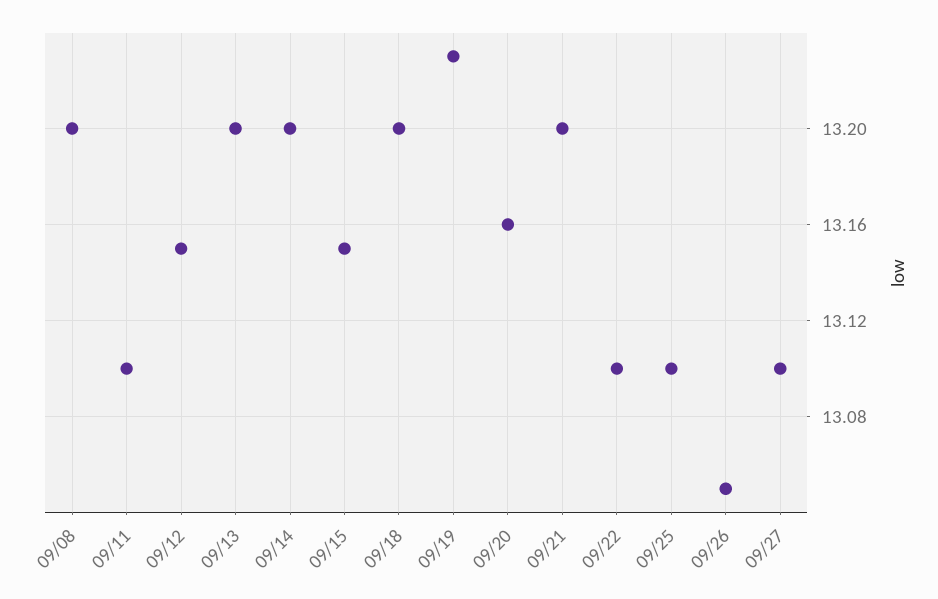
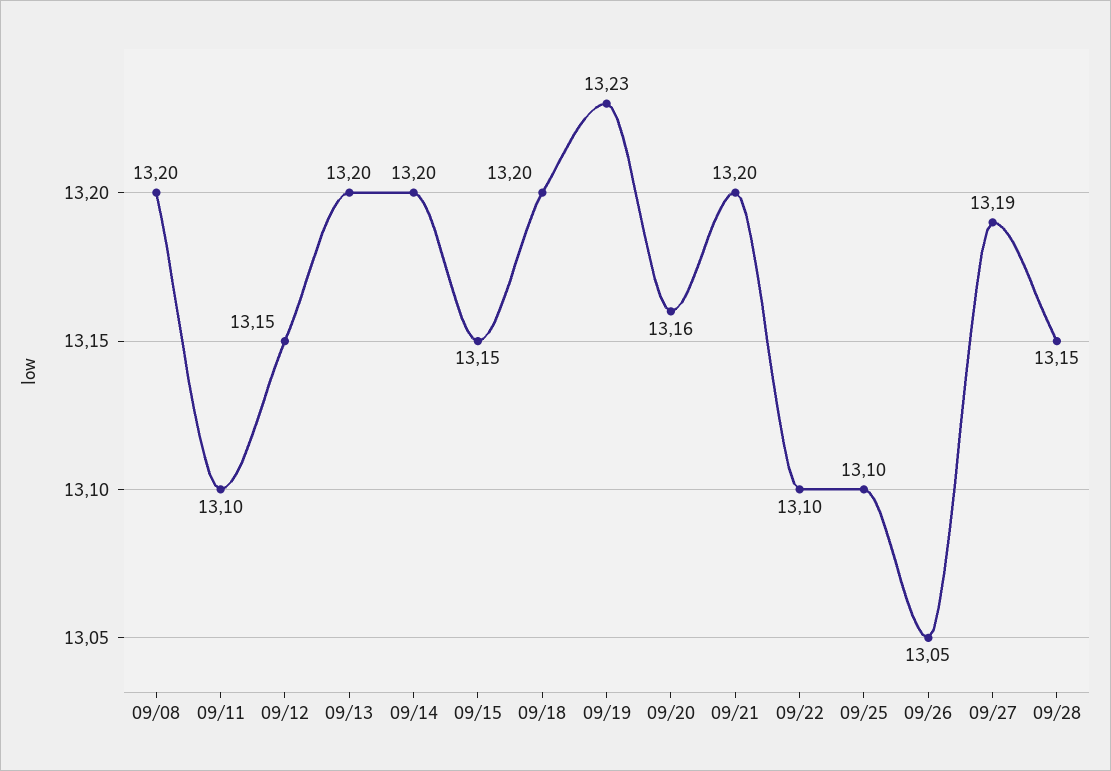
09/27: 13.1 -> 13.19
09/28: none -> 13.15

